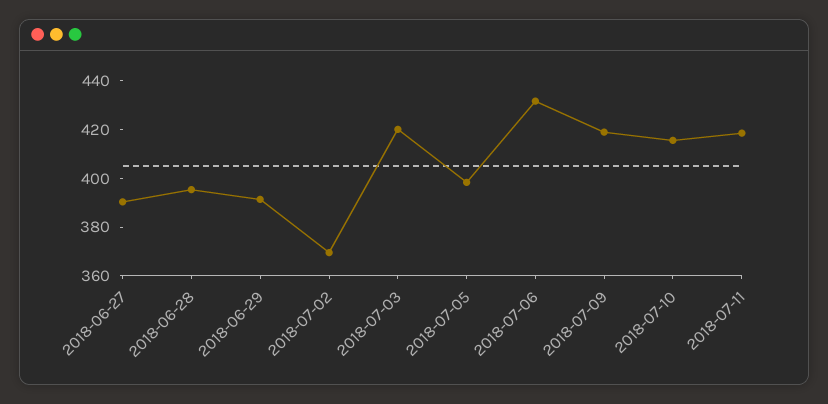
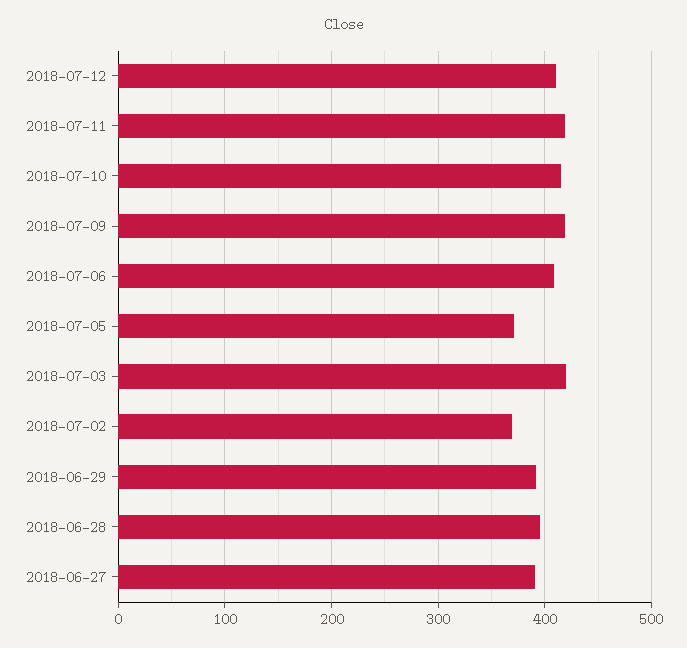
2018-07-05: 400 -> 370
2018-07-06: 430 -> 410
2018-07-12: none -> 410

